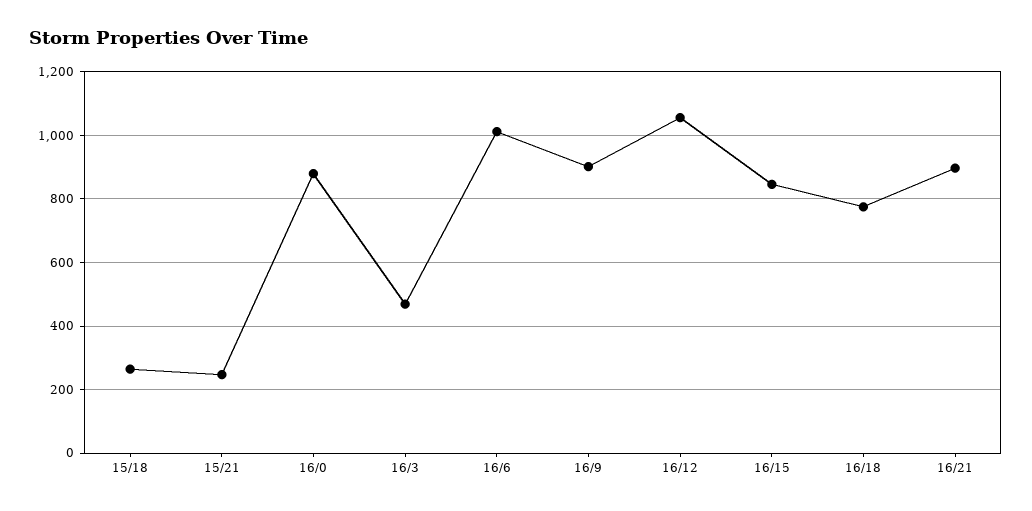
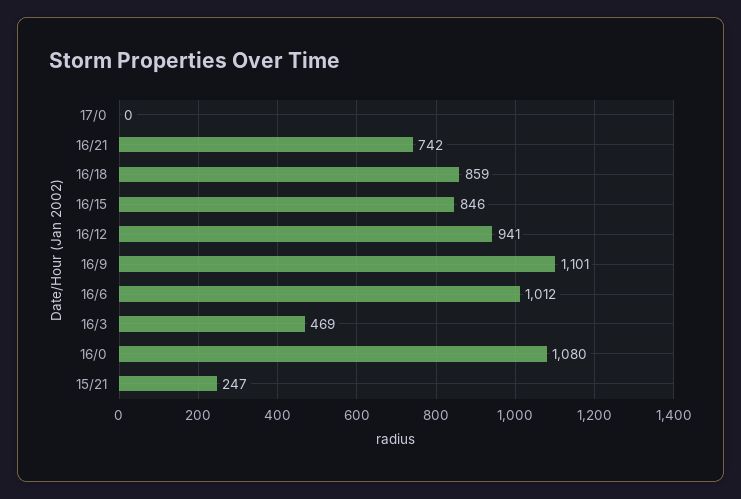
15/18: 260 -> none
16/0: 880 -> 1080
16/9: 900 -> 1101
16/12: 1060 -> 941
16/18: 780 -> 859
16/21: 900 -> 742
17/0: none -> 0

